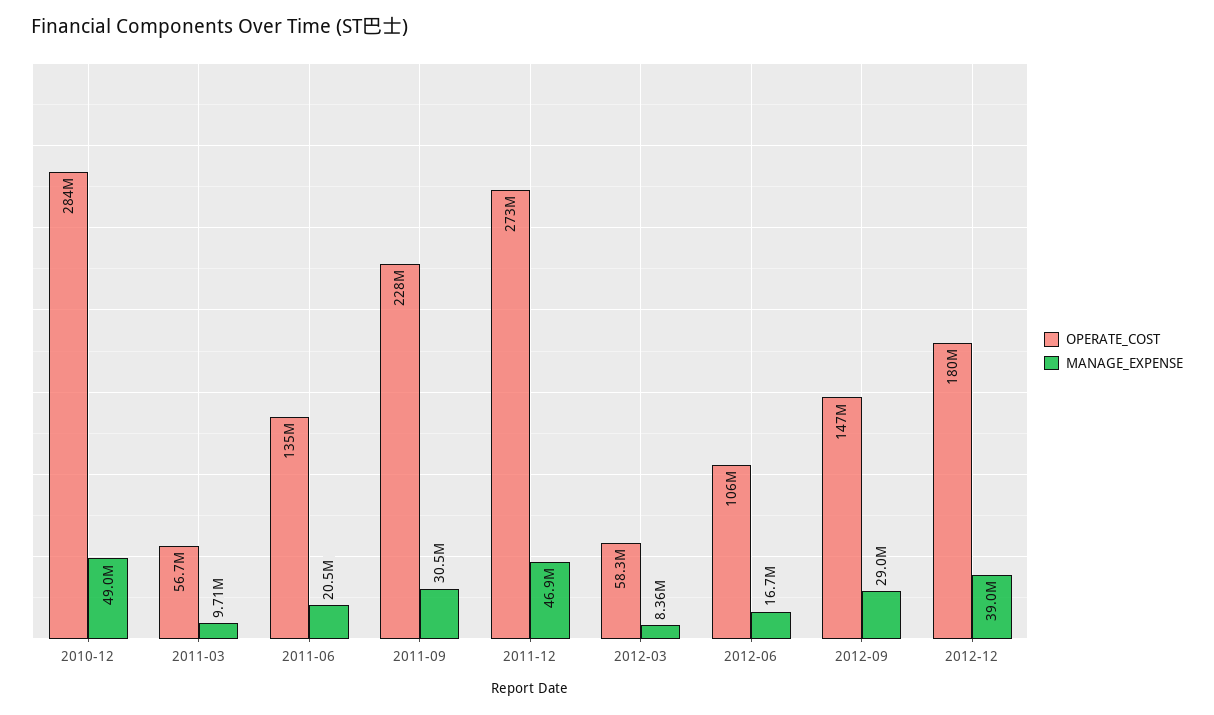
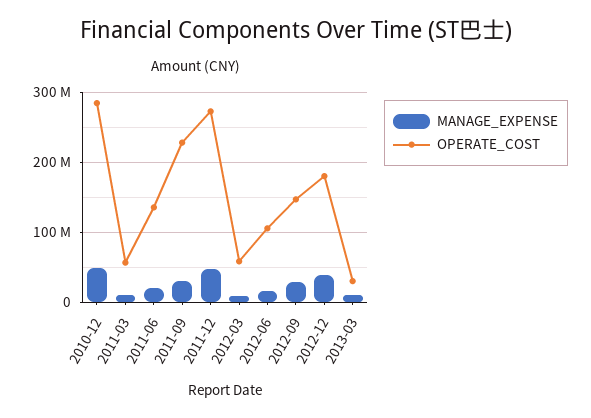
MANAGE_EXPENSE, 2013-03: none -> 10000000
OPERATE_COST, 2013-03: none -> 30000000

